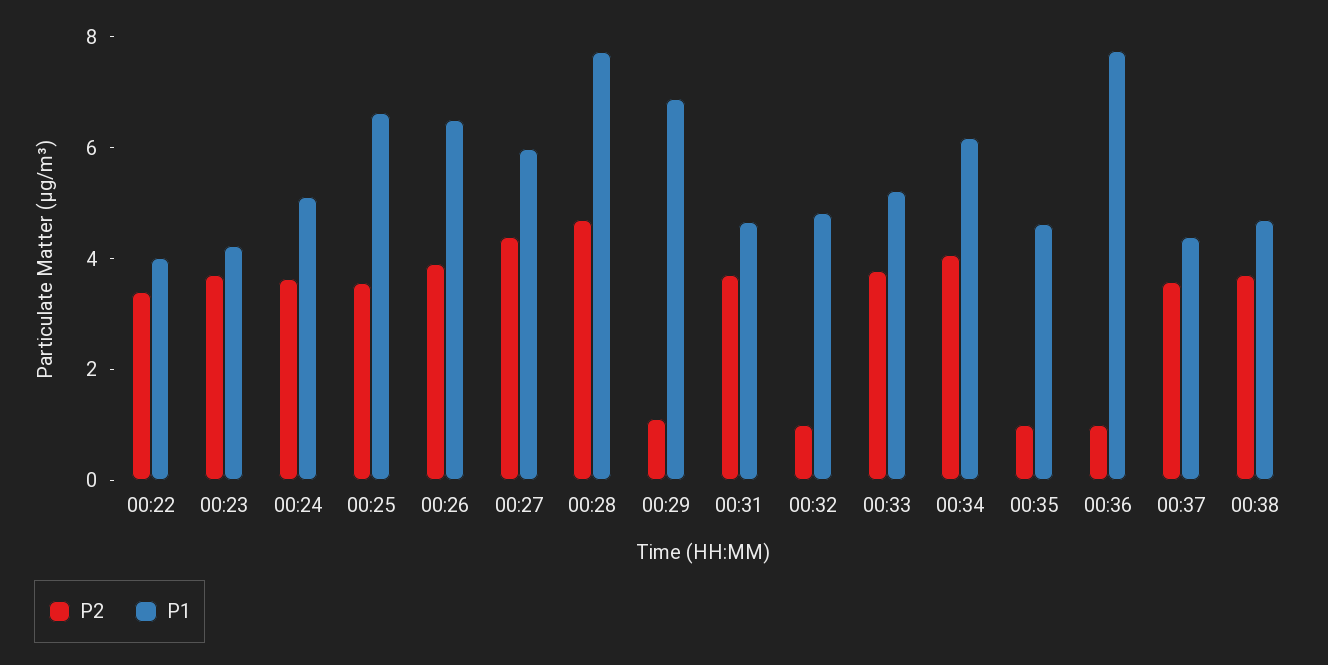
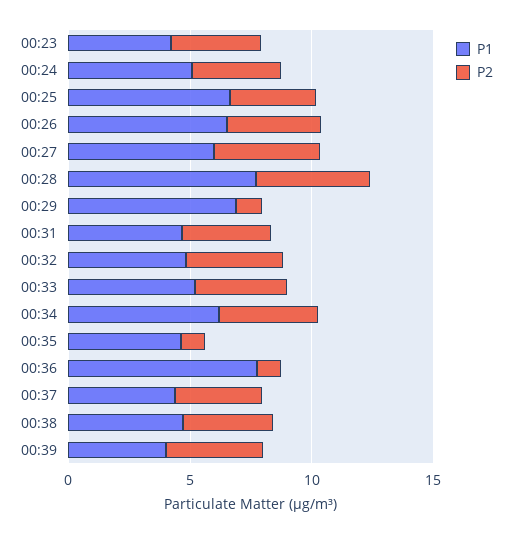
P2, 00:22: 3.5 -> none
P1, 00:22: 4 -> none
P2, 00:32: 1 -> 4
P1, 00:39: none -> 4
P2, 00:39: none -> 4

